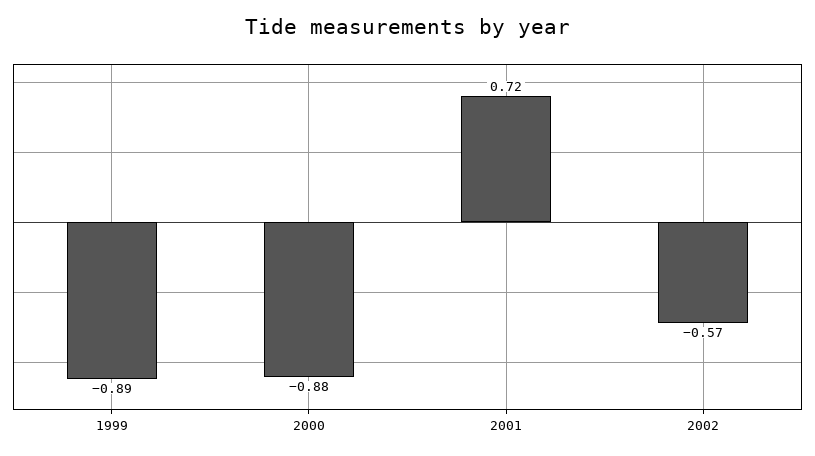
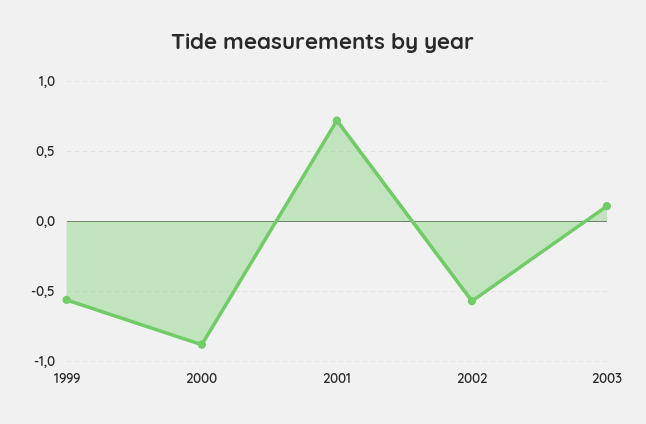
1999: -0.89 -> -0.55
2003: none -> 0.1

